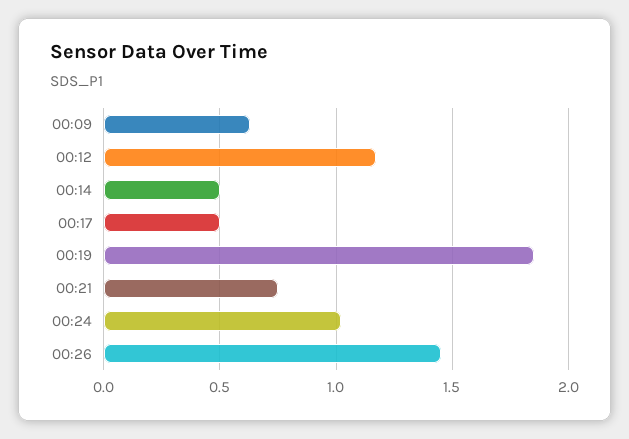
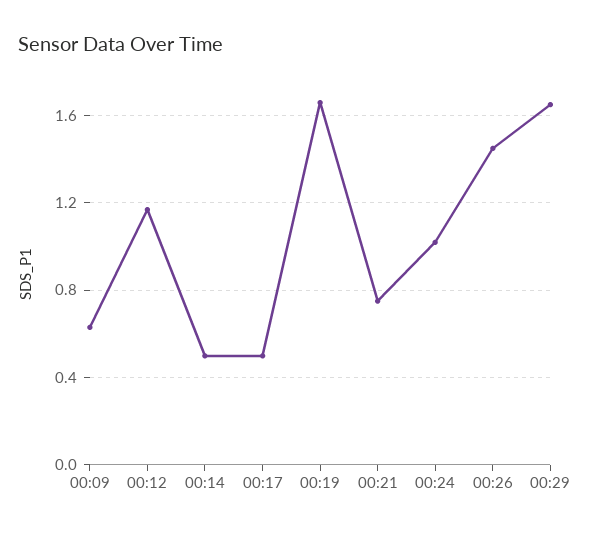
00:19: 1.85 -> 1.65
00:29: none -> 1.65

